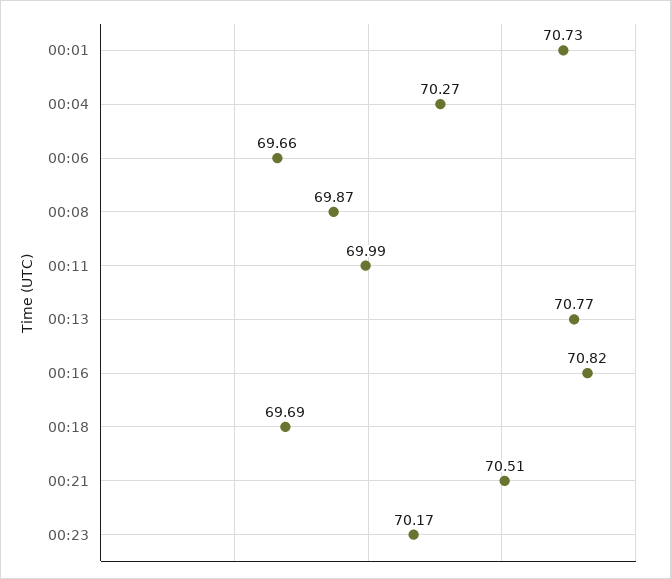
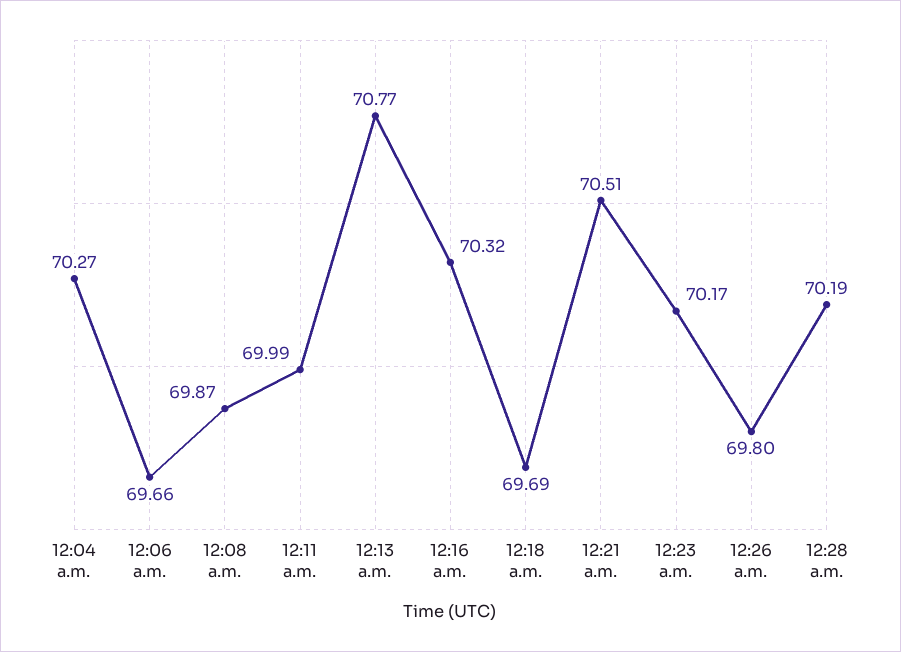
00:01: 70.73 -> none
00:16: 70.82 -> 70.32
12:26 a.m.: none -> 69.8
12:28 a.m.: none -> 70.19

